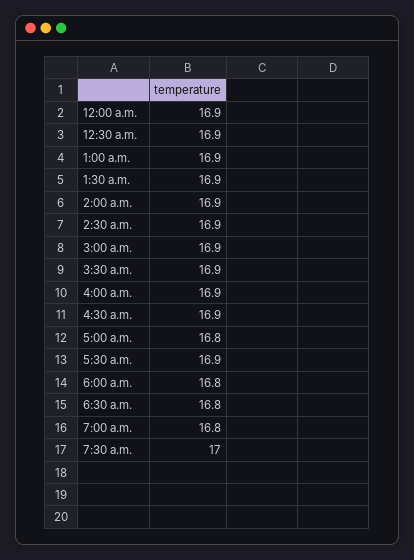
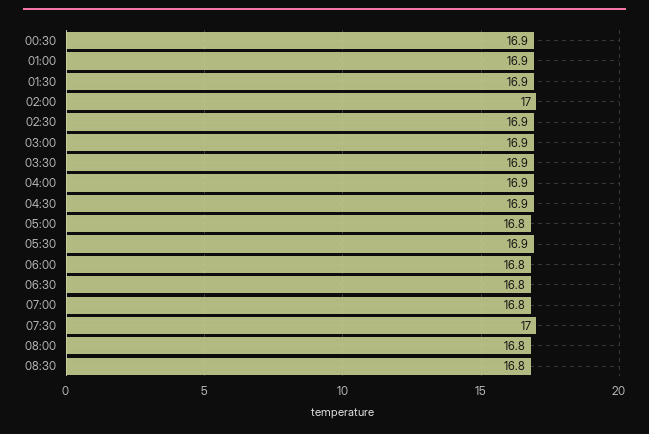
12:00 a.m.: 16.9 -> none
2:00 a.m.: 16.9 -> 17
08:00: none -> 16.8
08:30: none -> 16.8

